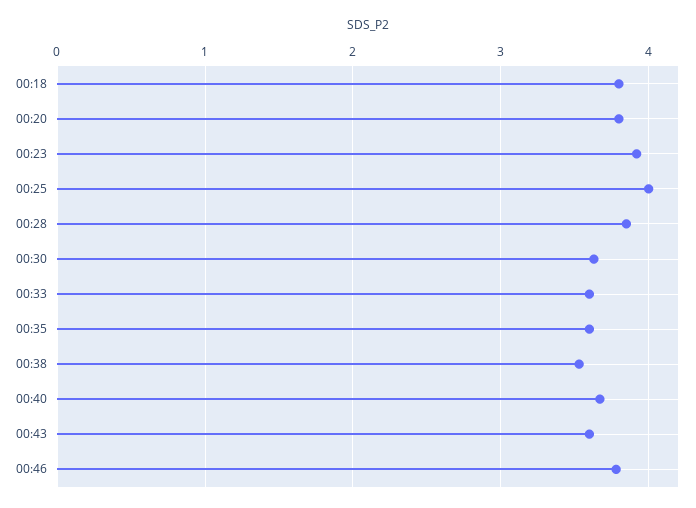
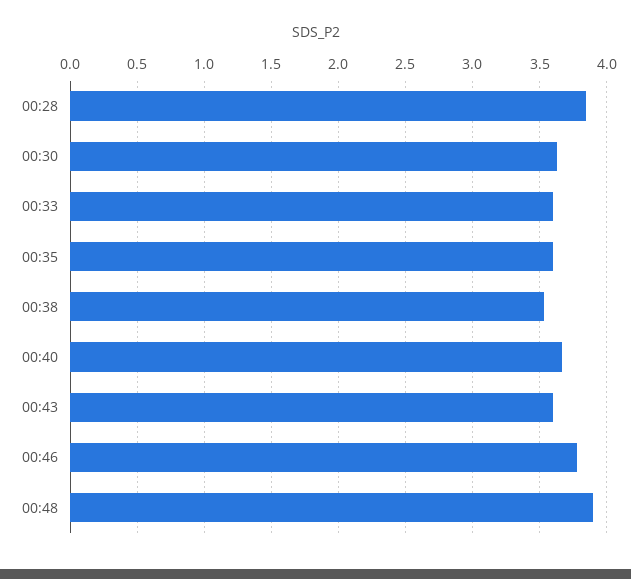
00:18: 3.8 -> none
00:20: 3.8 -> none
00:23: 3.9 -> none
00:25: 4 -> none
00:48: none -> 3.9

